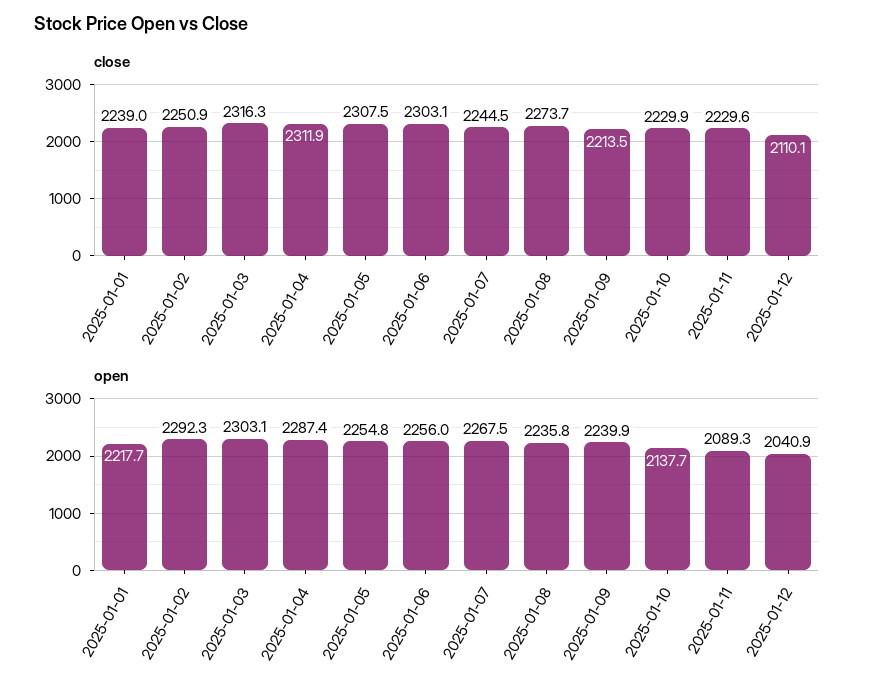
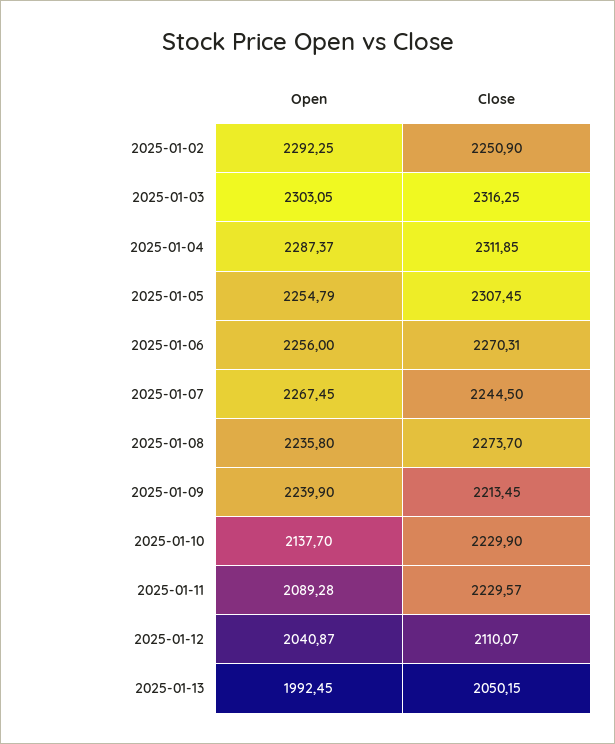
close, 2025-01-01: 2239 -> none
close, 2025-01-06: 2303.1 -> 2270.31
open, 2025-01-01: 2217.7 -> none
open, 2025-01-13: none -> 1992.45
close, 2025-01-13: none -> 2050.15

